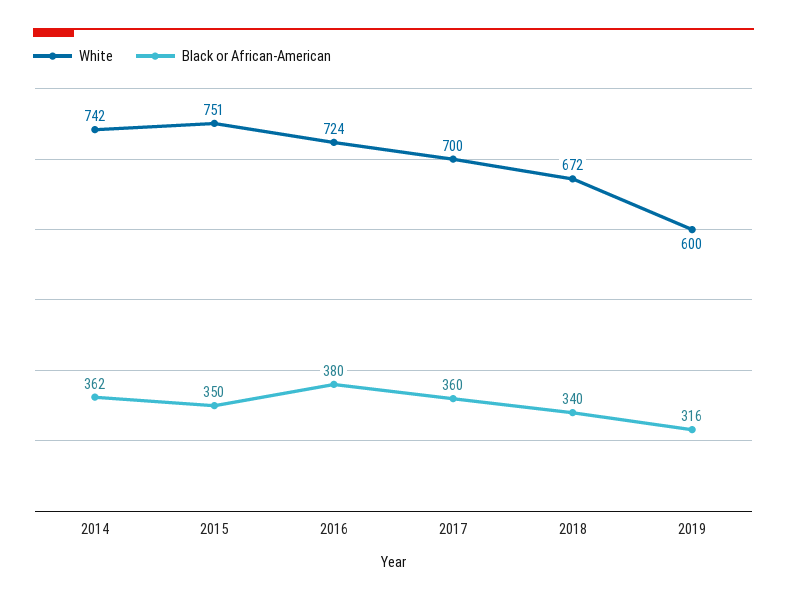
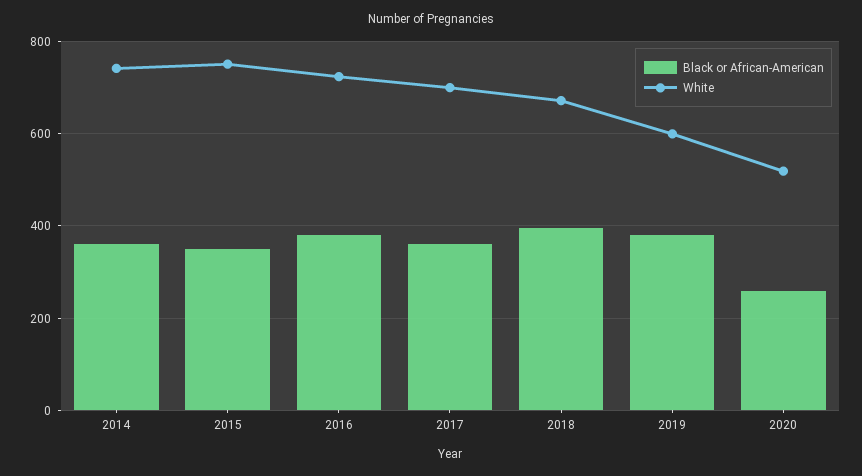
Black or African-American, 2018: 340 -> 400
Black or African-American, 2019: 316 -> 380
Black or African-American, 2020: none -> 260
White, 2020: none -> 520

